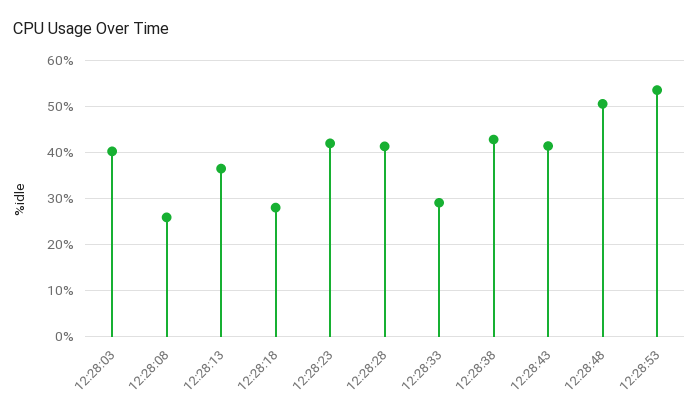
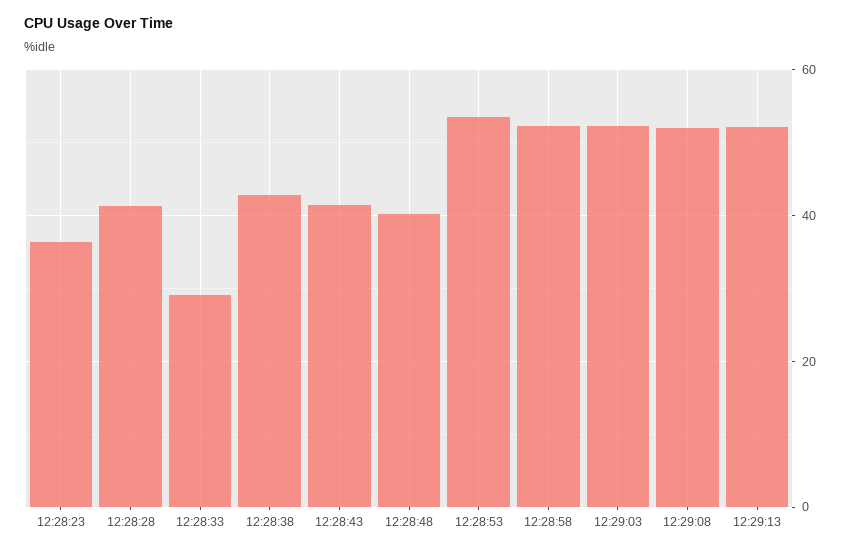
12:28:03: 40 -> none
12:28:08: 26 -> none
12:28:13: 36 -> none
12:28:18: 28 -> none
12:28:23: 42 -> 36
12:28:48: 50 -> 40
12:28:58: none -> 52
12:29:03: none -> 52
12:29:08: none -> 52
12:29:13: none -> 52

